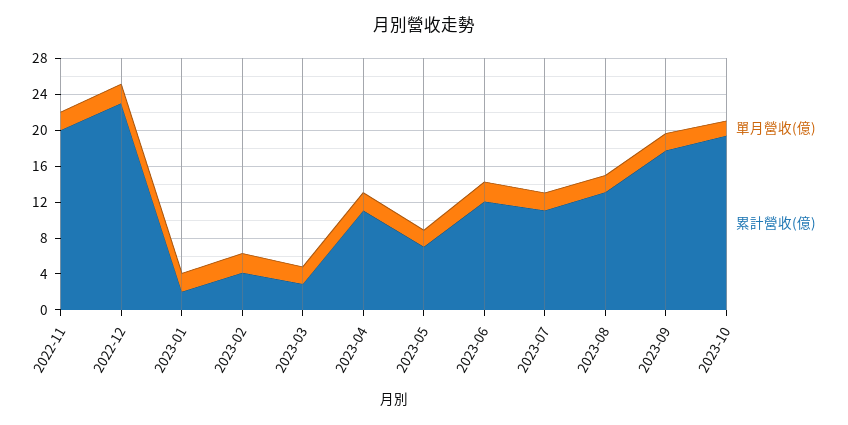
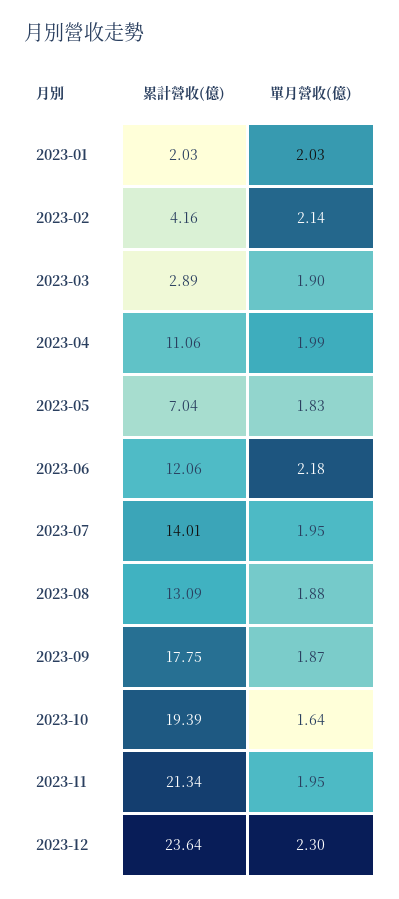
單月營收(億), 2022-11: 2 -> none
累計營收(億), 2022-11: 20 -> none
單月營收(億), 2022-12: 2 -> none
累計營收(億), 2022-12: 23 -> none
累計營收(億), 2023-07: 11 -> 14.01
累計營收(億), 2023-11: none -> 21.34
單月營收(億), 2023-11: none -> 1.95
累計營收(億), 2023-12: none -> 23.64
單月營收(億), 2023-12: none -> 2.3

